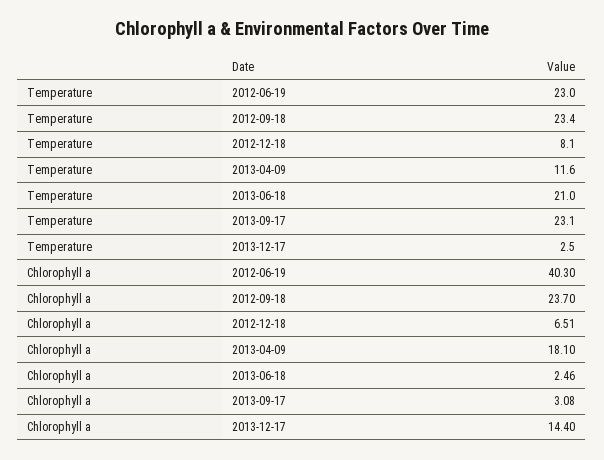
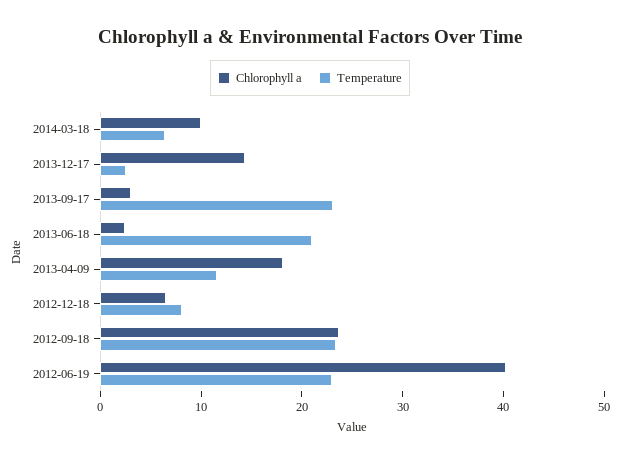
Chlorophyll a, 2014-03-18: none -> 10
Temperature, 2014-03-18: none -> 6

